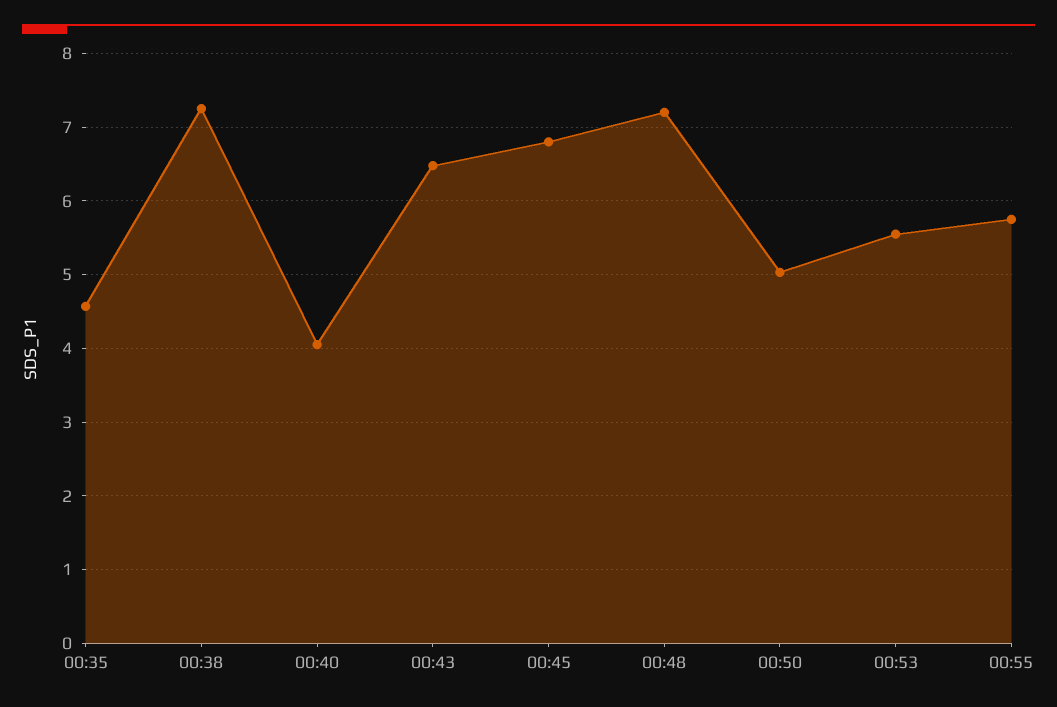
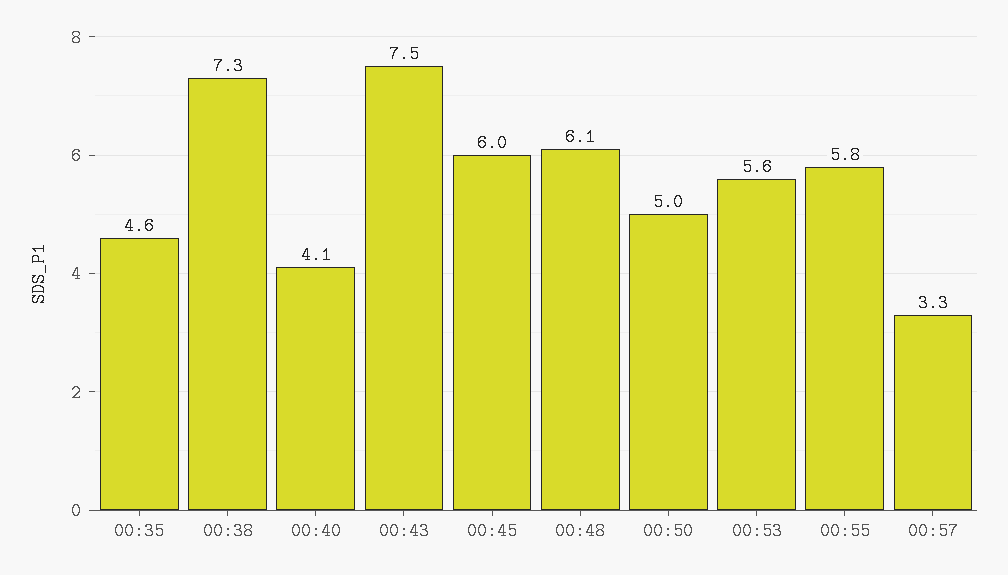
00:43: 6.5 -> 7.5
00:45: 6.8 -> 6
00:48: 7.2 -> 6.1
00:57: none -> 3.3

